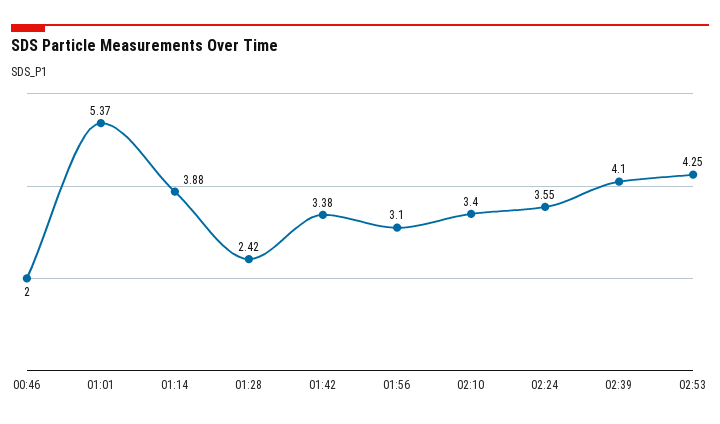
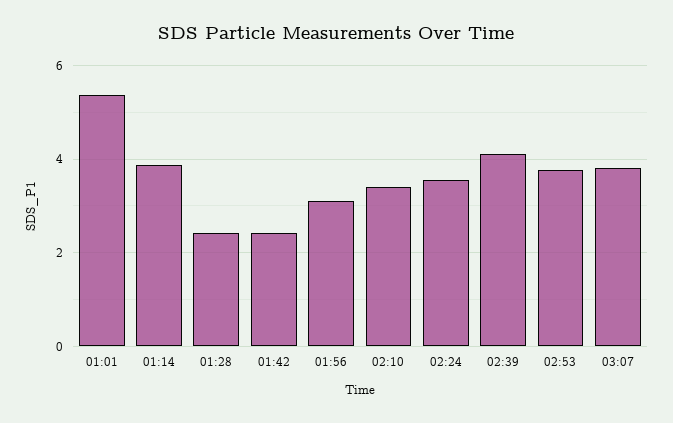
00:46: 2 -> none
01:42: 3.38 -> 2.4
02:53: 4.25 -> 3.8
03:07: none -> 3.8

